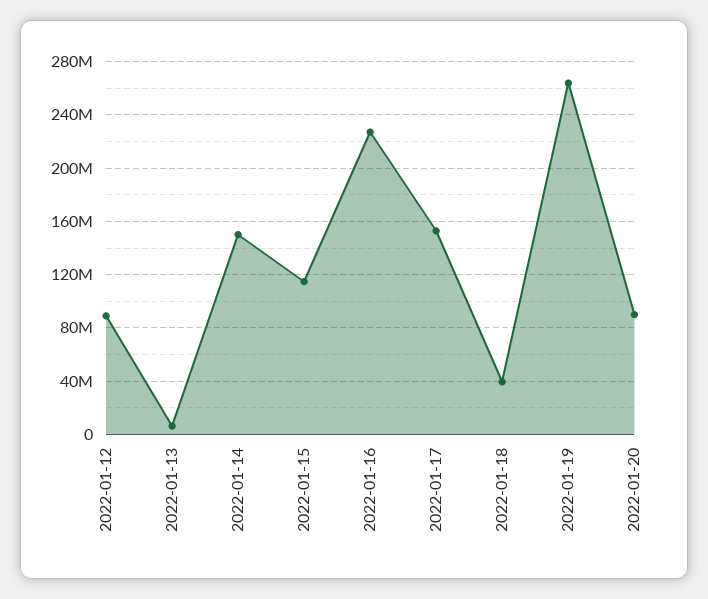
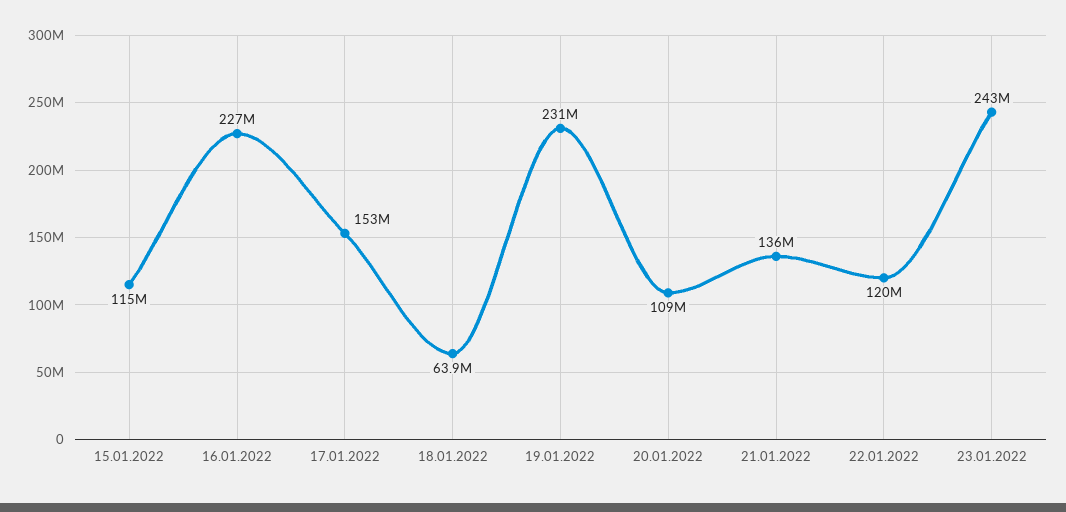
2022-01-12: 90000000 -> none
2022-01-13: 5000000 -> none
2022-01-14: 150000000 -> none
2022-01-18: 40000000 -> 63900000
2022-01-19: 265000000 -> 231000000
2022-01-20: 90000000 -> 109000000
21.01.2022: none -> 136000000
22.01.2022: none -> 120000000
23.01.2022: none -> 243000000

